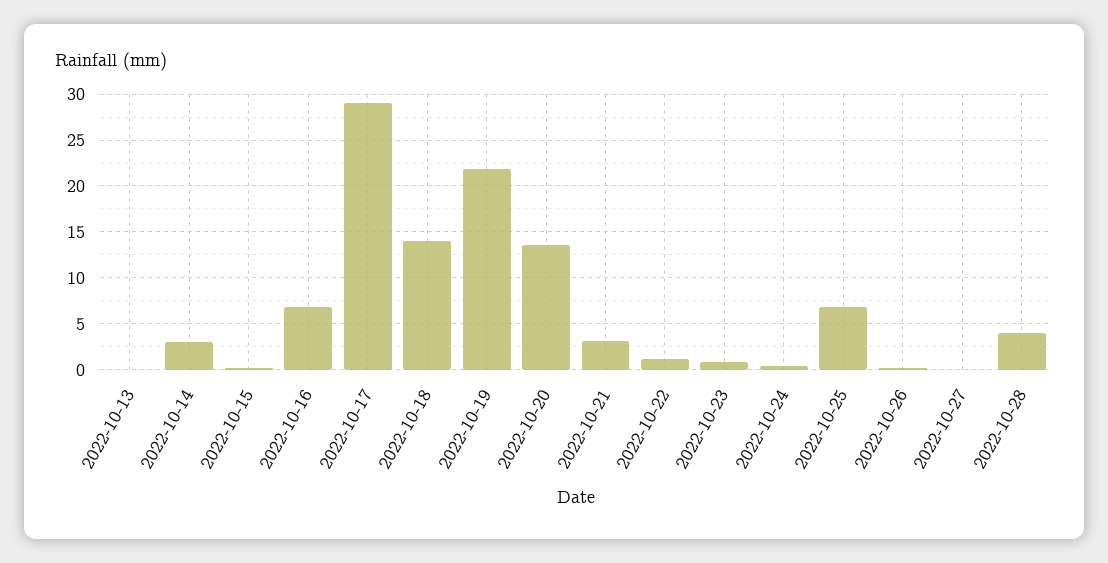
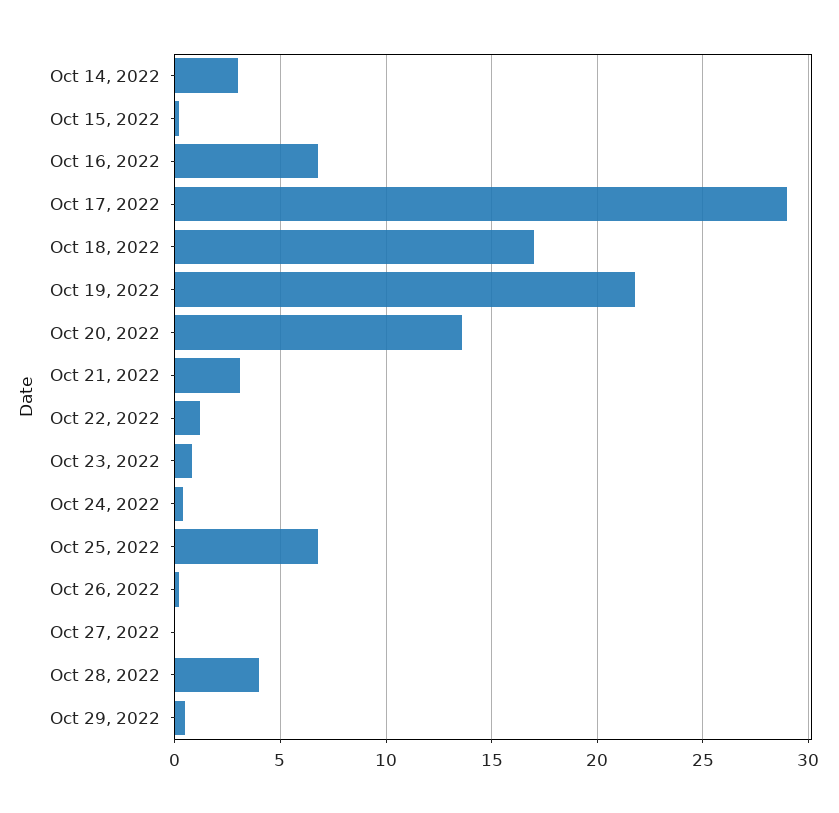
2022-10-13: 0 -> none
2022-10-18: 14 -> 17
Oct 29, 2022: none -> 0.5

